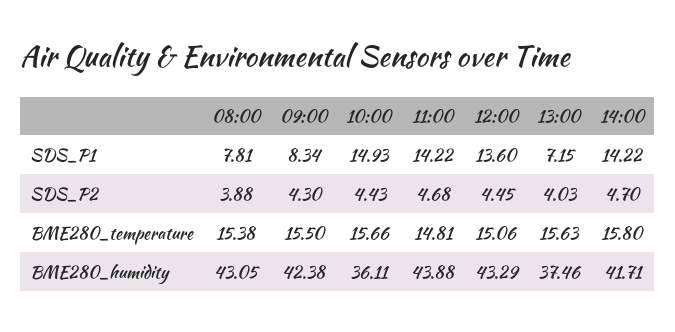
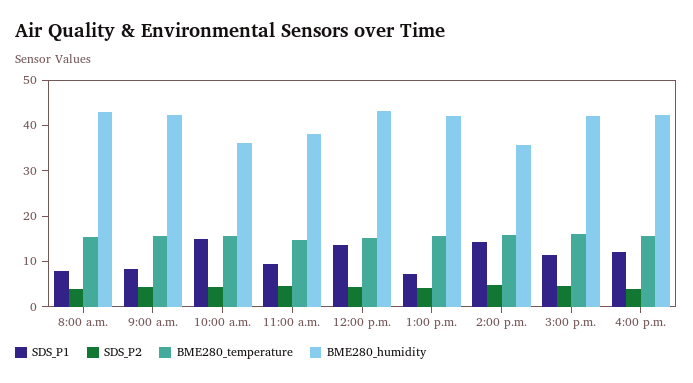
SDS_P1, 11:00: 14.22 -> 10
BME280_humidity, 11:00: 43.88 -> 38
BME280_humidity, 13:00: 37.46 -> 42
BME280_humidity, 14:00: 41.71 -> 36
SDS_P1, 3:00 p.m.: none -> 12
SDS_P2, 3:00 p.m.: none -> 4
BME280_temperature, 3:00 p.m.: none -> 16
BME280_humidity, 3:00 p.m.: none -> 42
SDS_P1, 4:00 p.m.: none -> 12
SDS_P2, 4:00 p.m.: none -> 4
BME280_temperature, 4:00 p.m.: none -> 16
BME280_humidity, 4:00 p.m.: none -> 42

